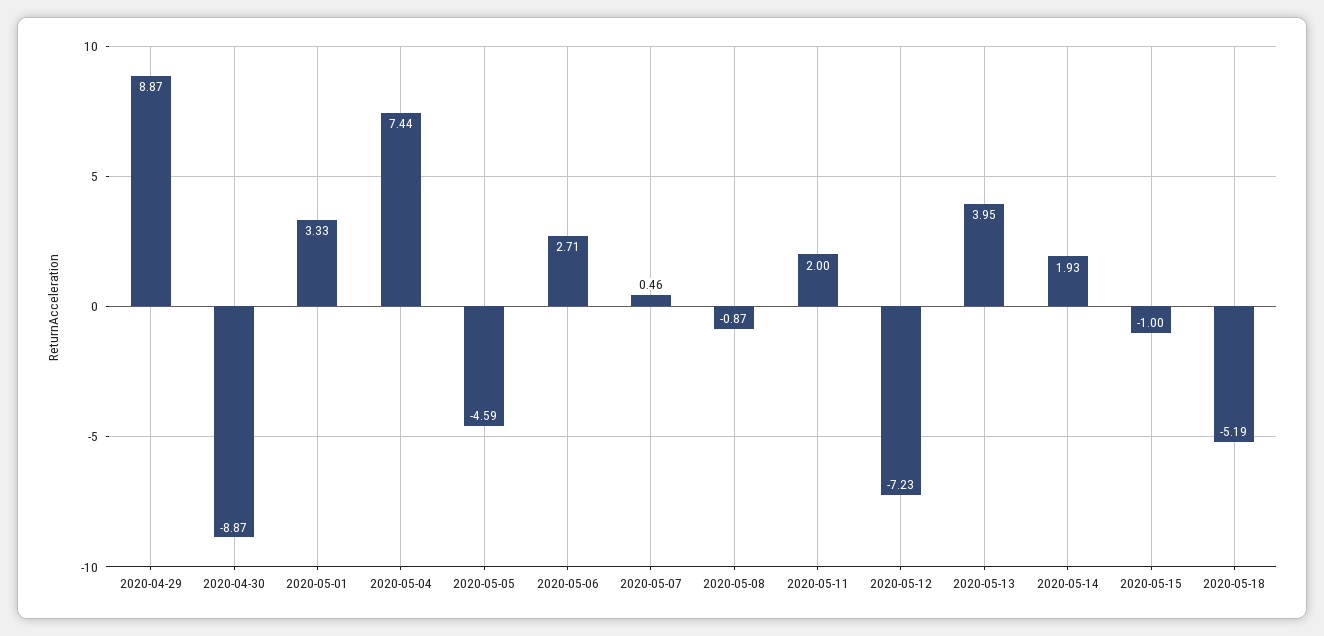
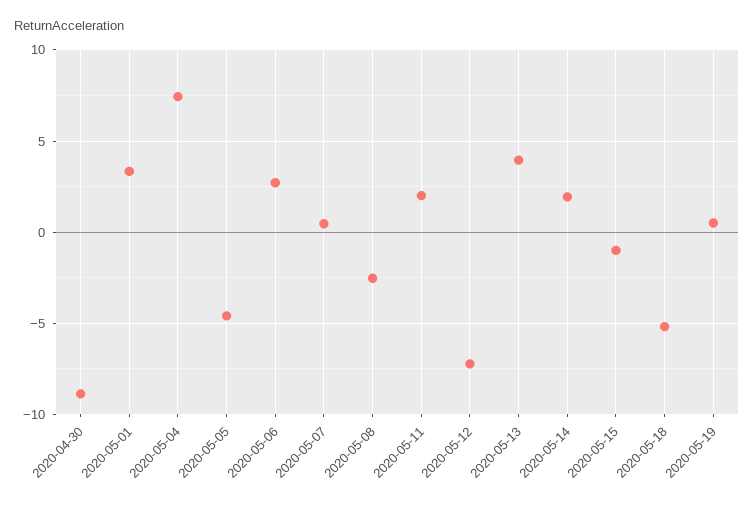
2020-04-29: 8.87 -> none
2020-05-08: -0.87 -> -2.5
2020-05-19: none -> 0.5

